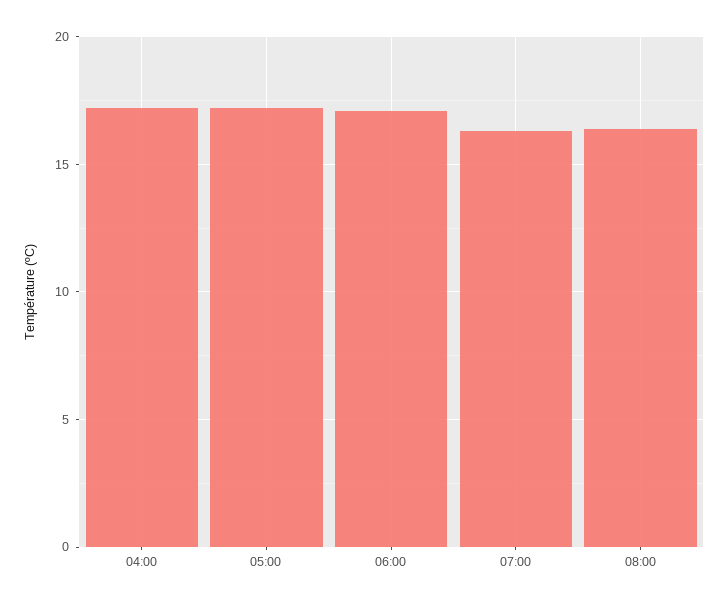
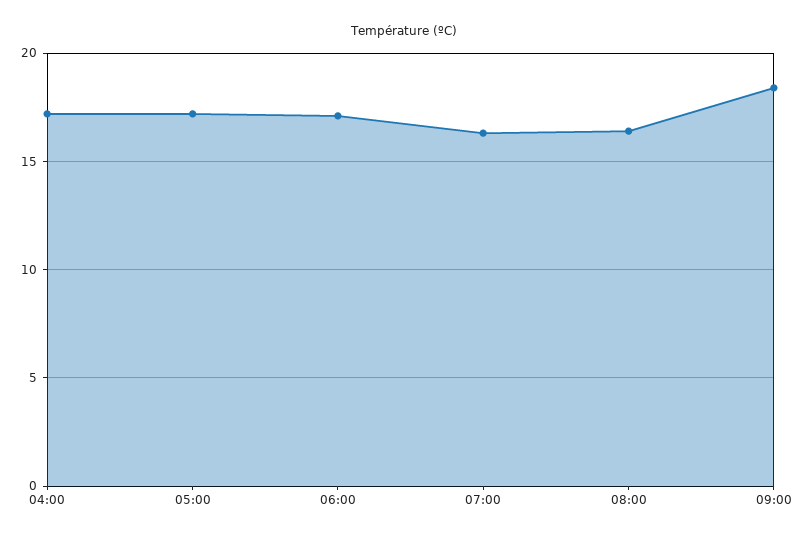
09:00: none -> 18.5

